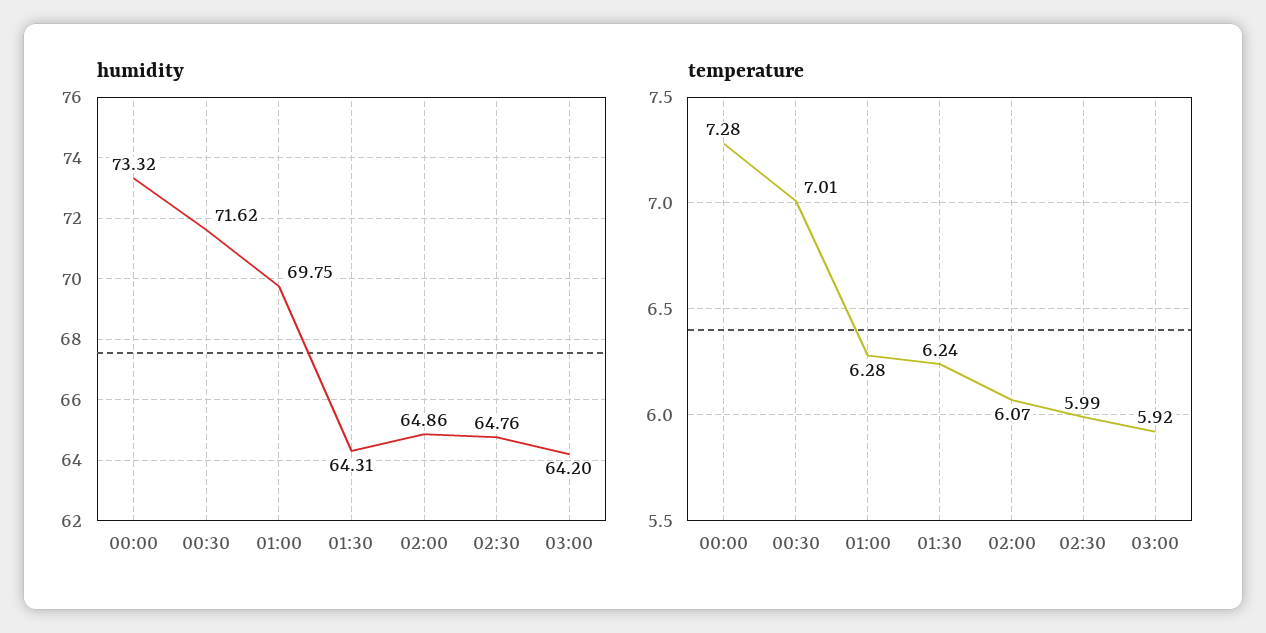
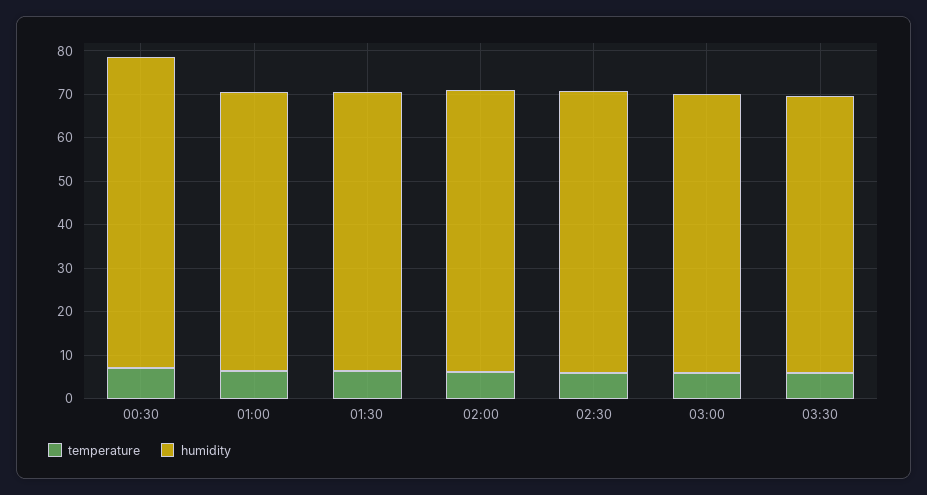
humidity, 00:00: 73.32 -> none
humidity, 01:00: 69.75 -> 64
temperature, 00:00: 7.28 -> none
temperature, 03:30: none -> 6
humidity, 03:30: none -> 64

